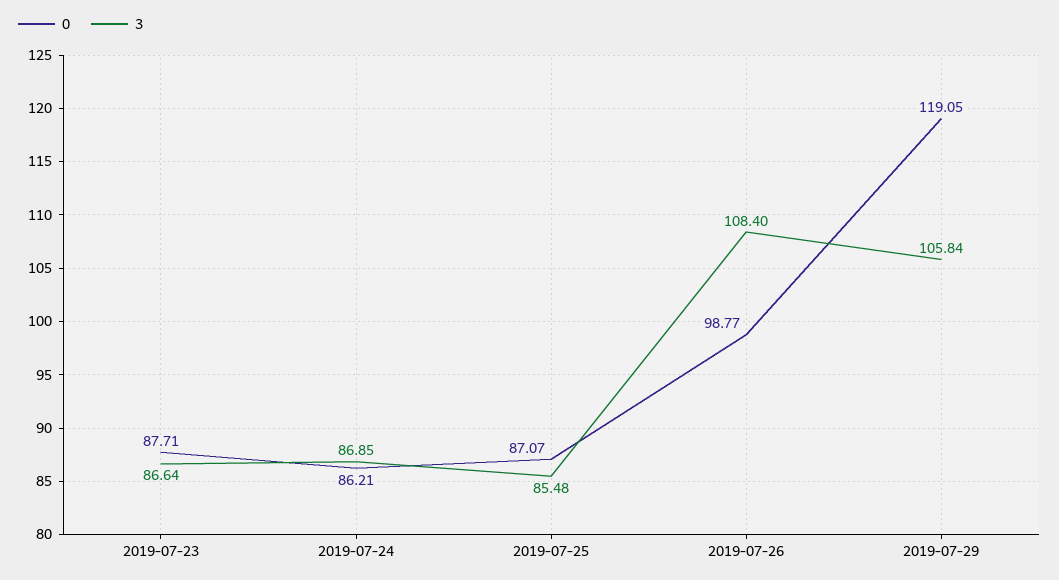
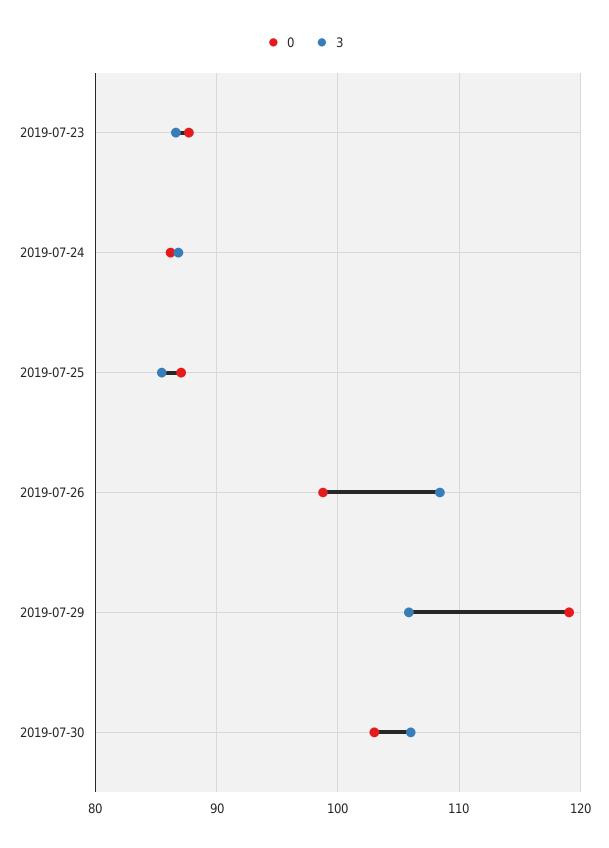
0, 2019-07-30: none -> 103
3, 2019-07-30: none -> 106

